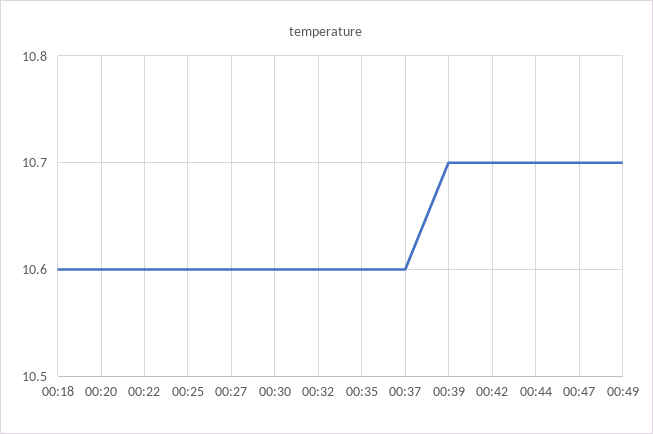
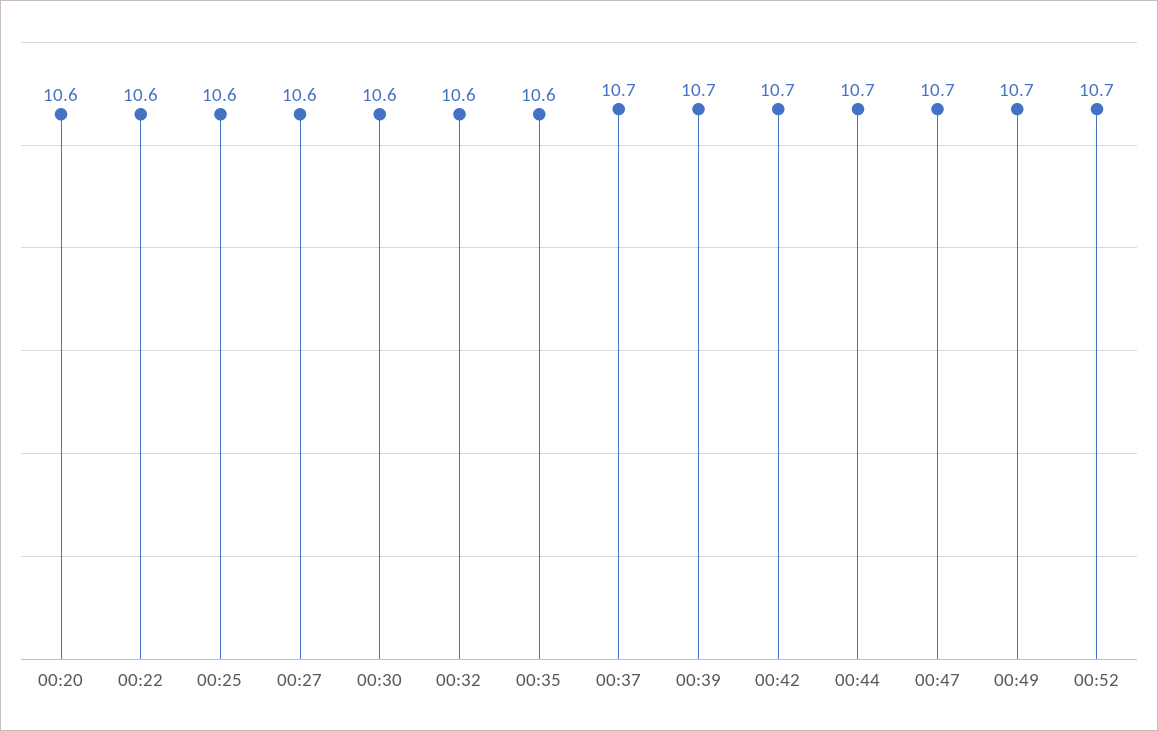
00:18: 10.6 -> none
00:37: 10.6 -> 10.7
00:52: none -> 10.7

